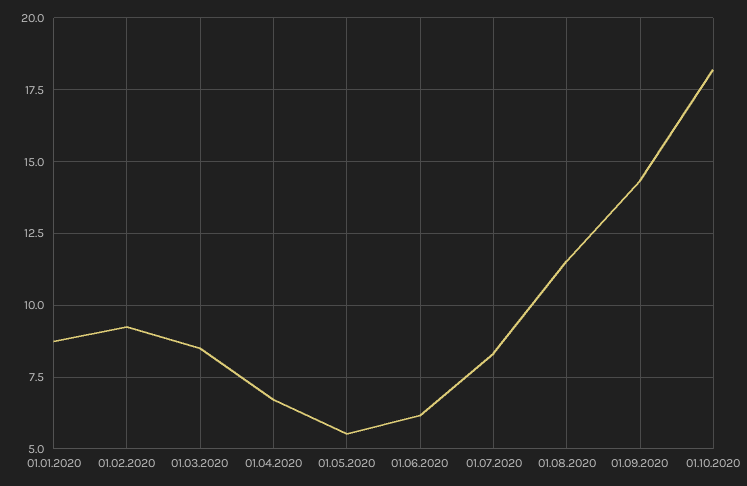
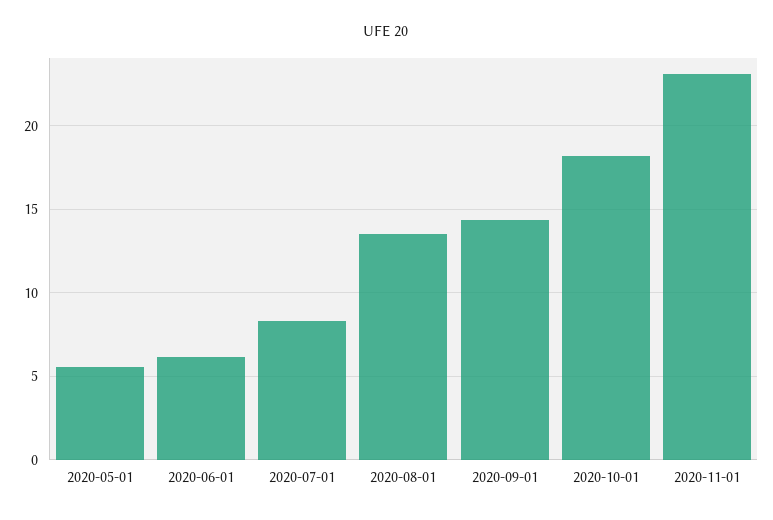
01.01.2020: 8.75 -> none
01.02.2020: 9.25 -> none
01.03.2020: 8.5 -> none
01.04.2020: 6.75 -> none
01.08.2020: 11.5 -> 13.5
2020-11-01: none -> 23

